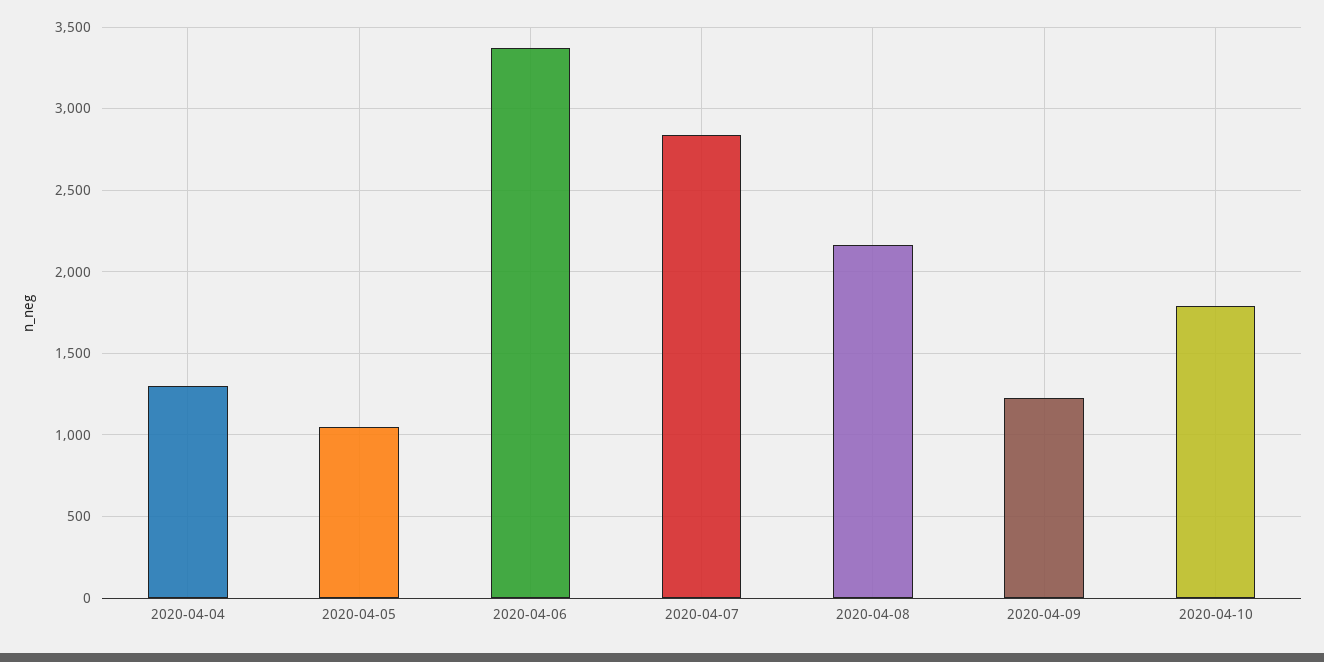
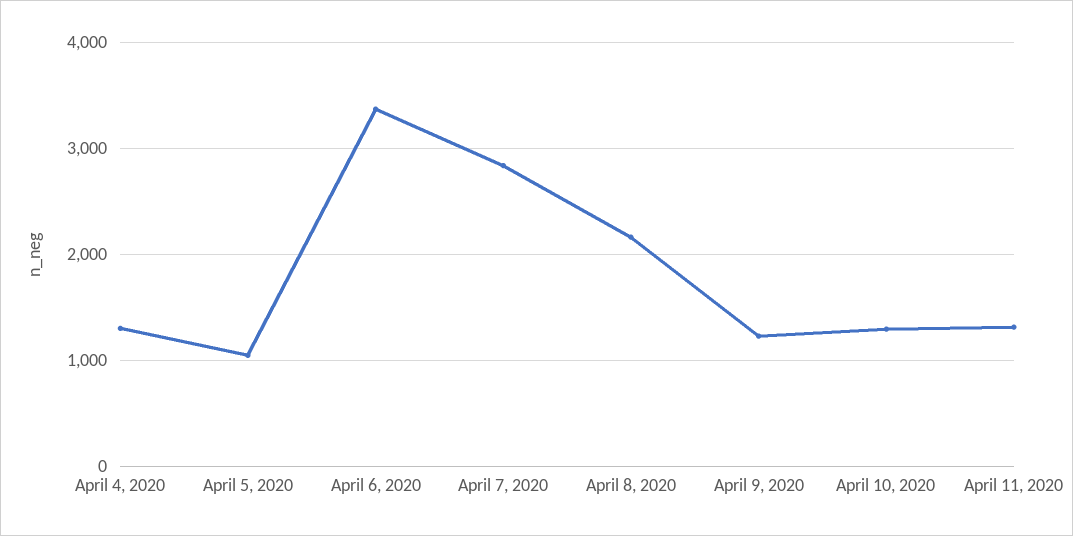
2020-04-10: 1800 -> 1300
April 11, 2020: none -> 1300

